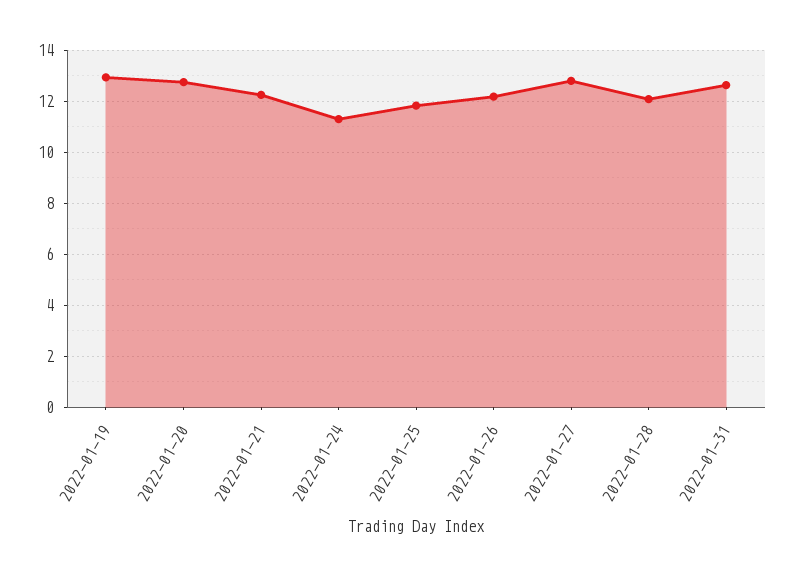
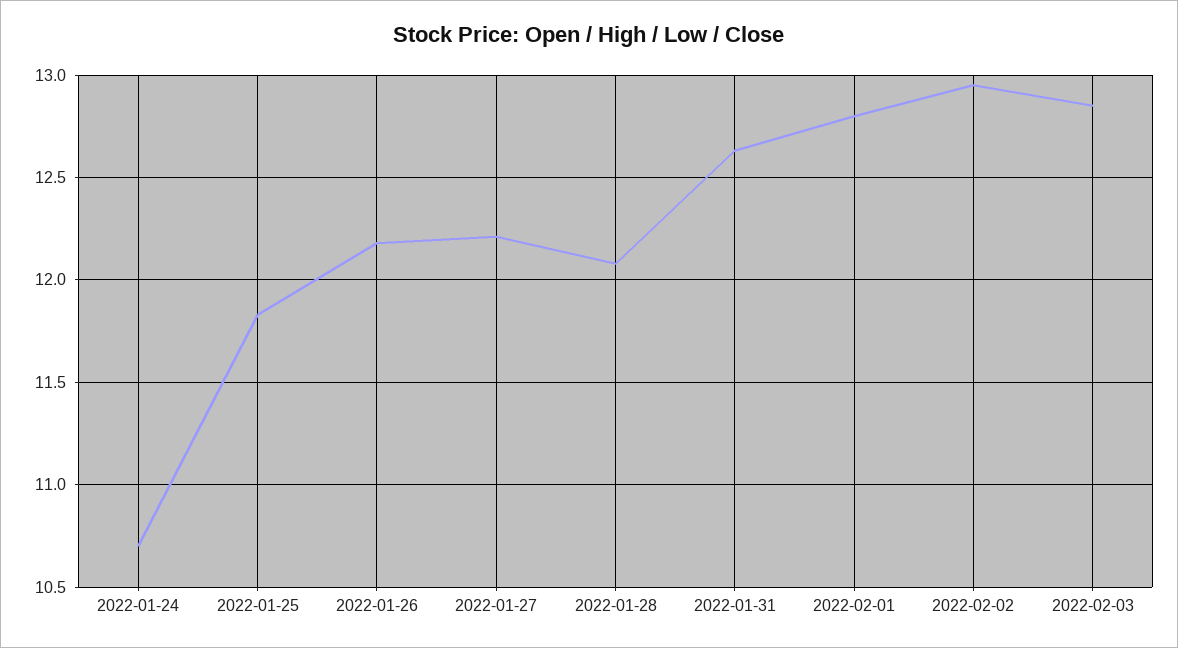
2022-01-19: 13 -> none
2022-01-20: 12.75 -> none
2022-01-21: 12.25 -> none
2022-01-24: 11.25 -> 10.7
2022-01-27: 12.75 -> 12.2
2022-02-01: none -> 12.8
2022-02-02: none -> 12.95
2022-02-03: none -> 12.85

